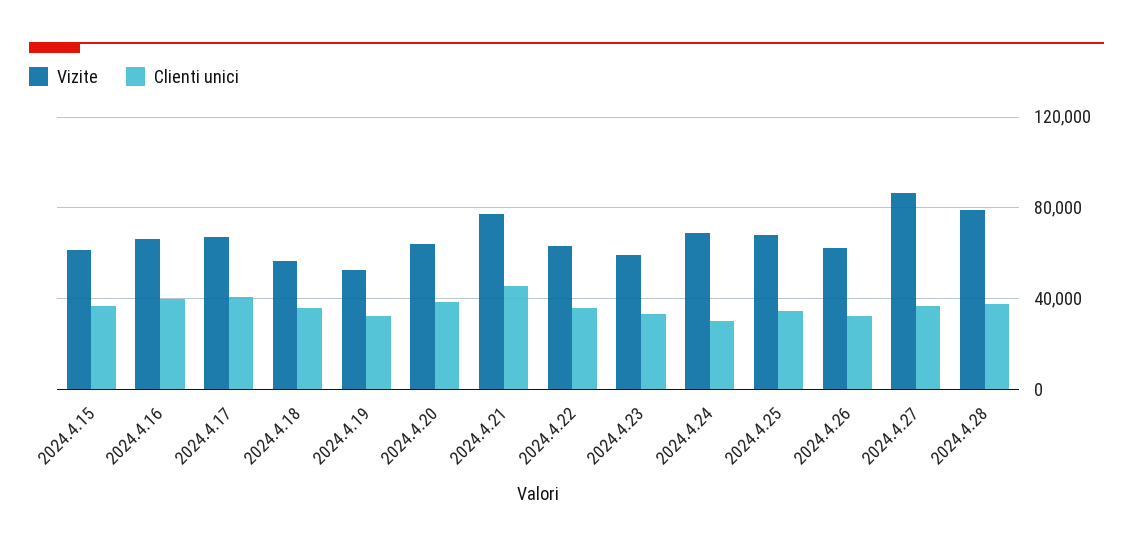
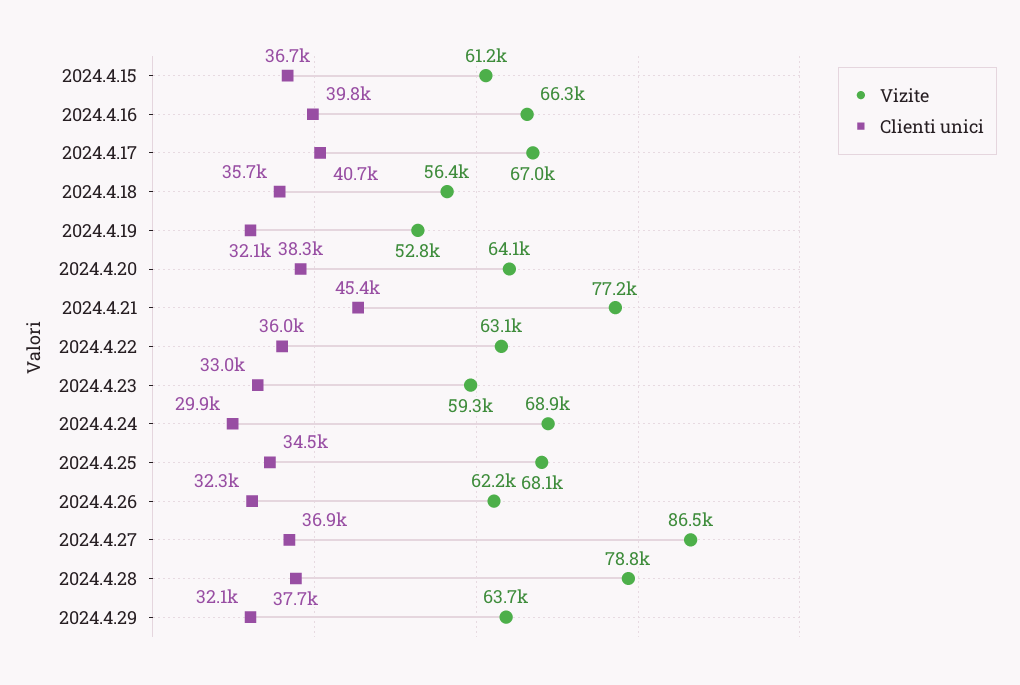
Vizite, 2024.4.29: none -> 63700
Clienti unici, 2024.4.29: none -> 32100

